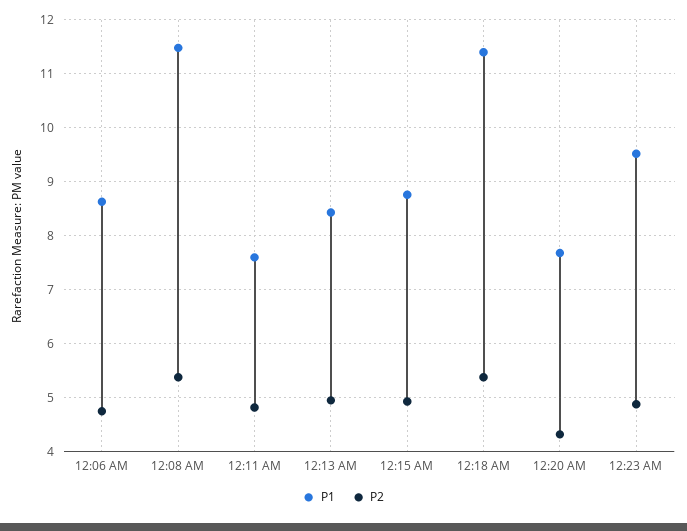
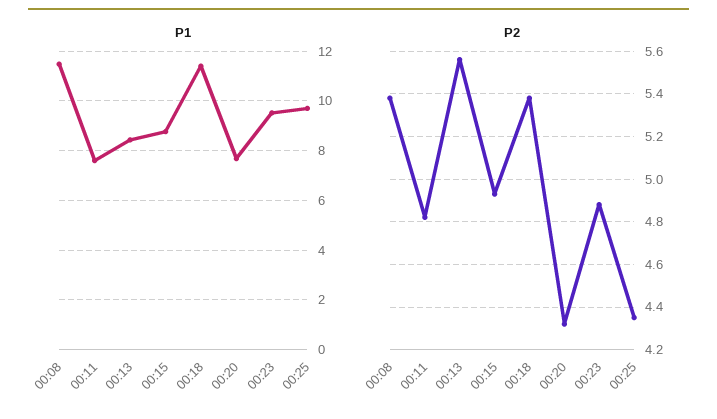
P1, 12:06 AM: 8.6 -> none
P2, 12:06 AM: 4.8 -> none
P2, 12:13 AM: 5 -> 5.55
P1, 00:25: none -> 9.75
P2, 00:25: none -> 4.35

